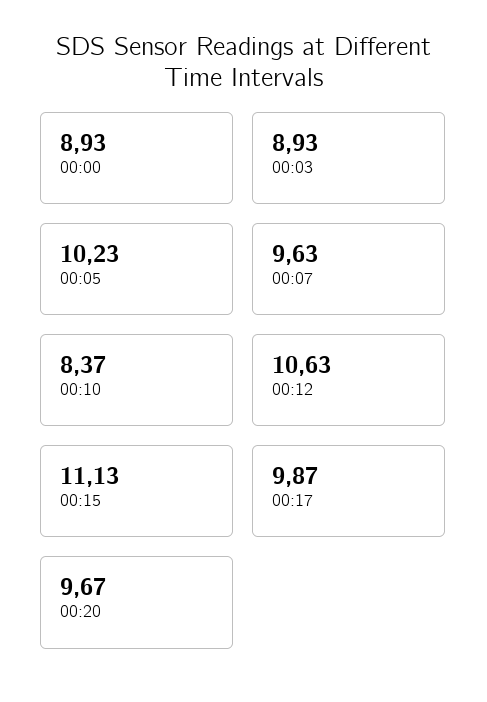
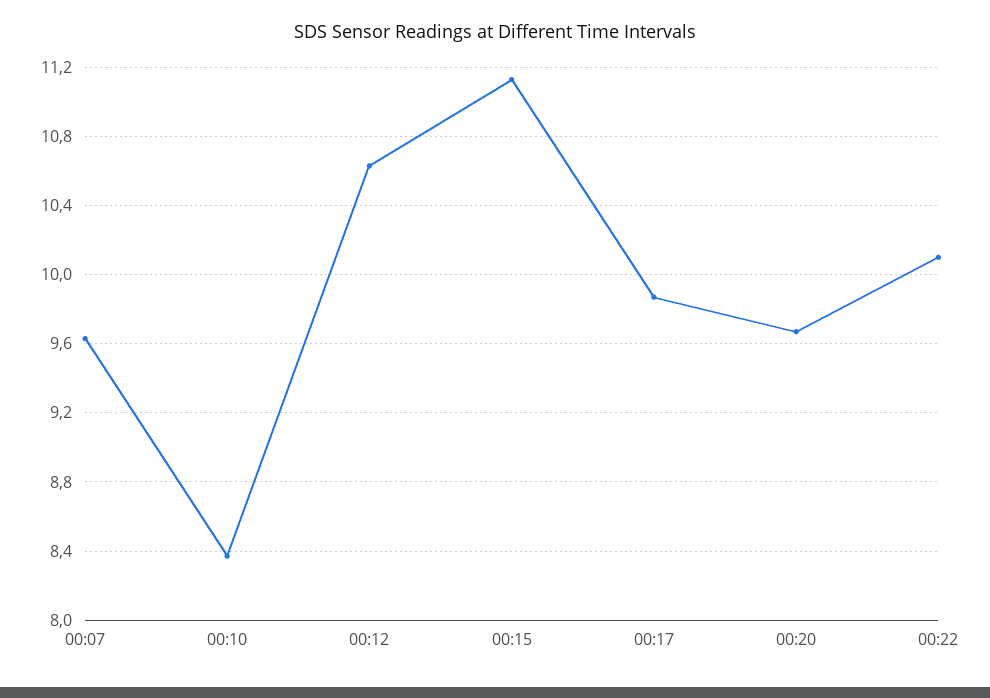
00:00: 8.93 -> none
00:03: 8.93 -> none
00:05: 10.23 -> none
00:22: none -> 10.1

